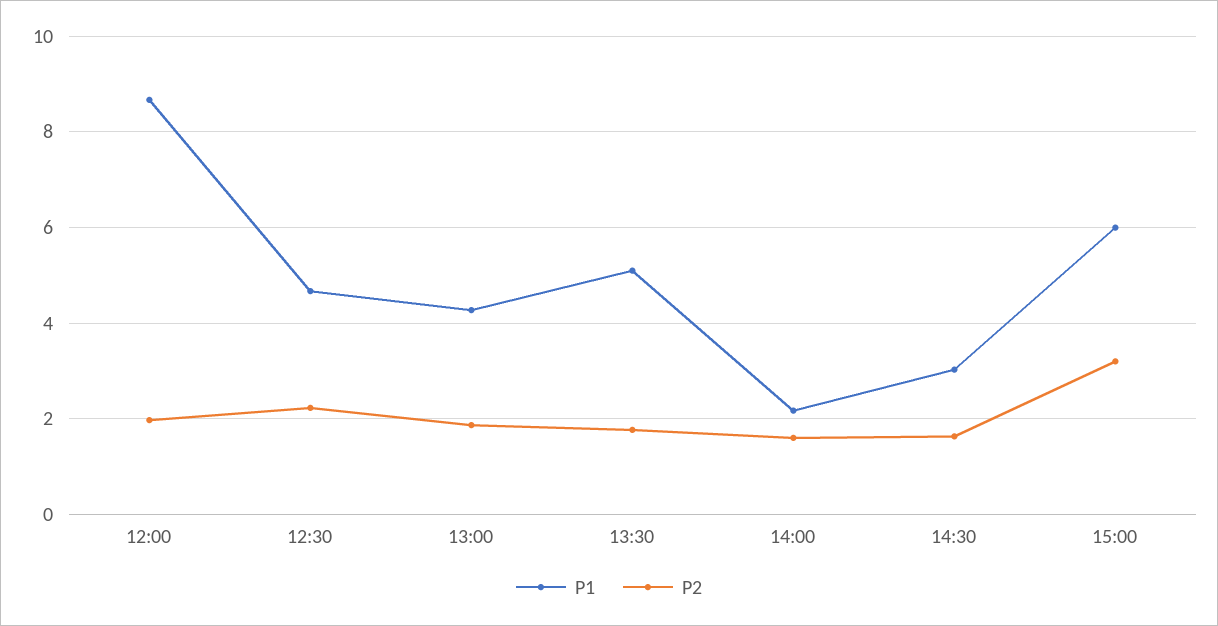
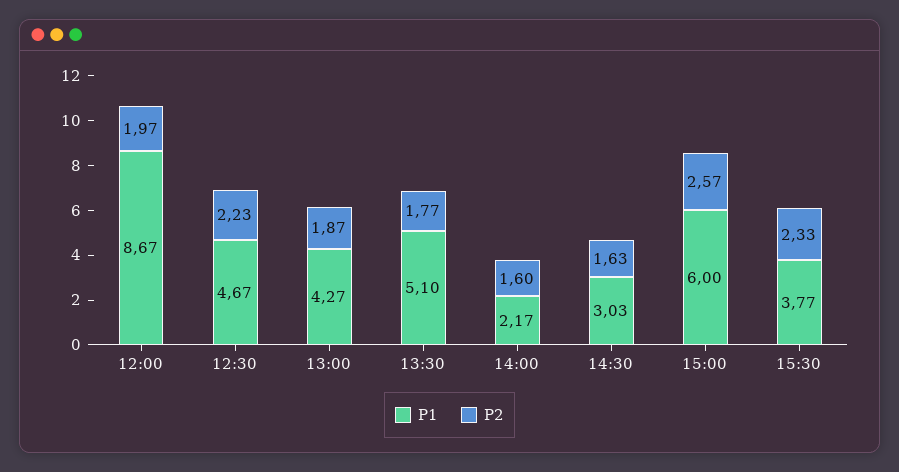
P2, 15:00: 3.2 -> 2.57
P1, 15:30: none -> 3.77
P2, 15:30: none -> 2.33

